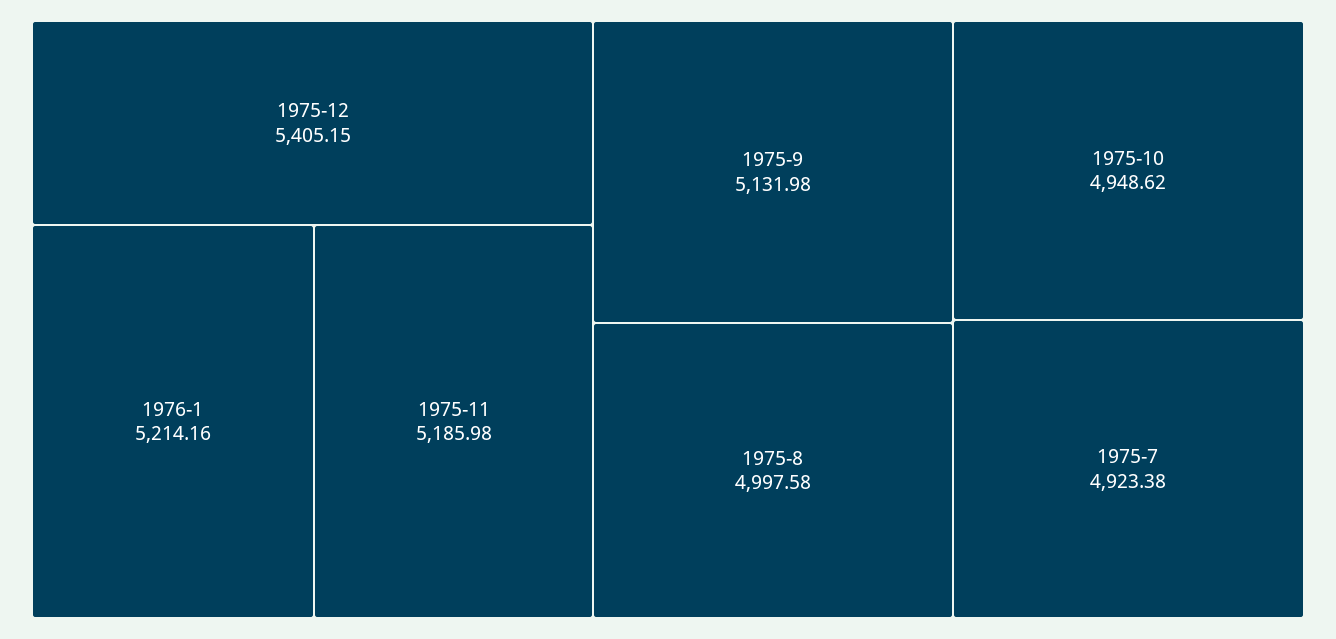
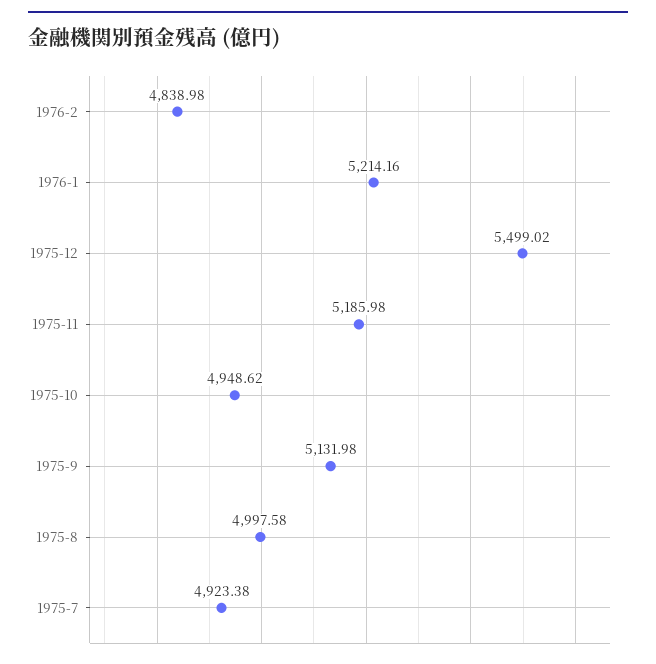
1975-12: 5405.15 -> 5499.02
1976-2: none -> 4838.98

